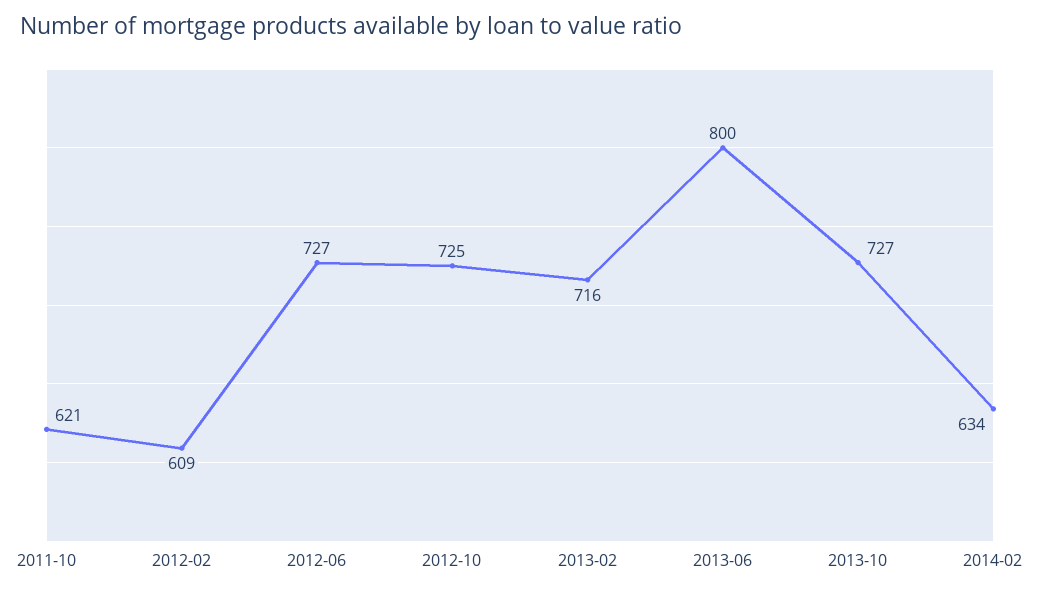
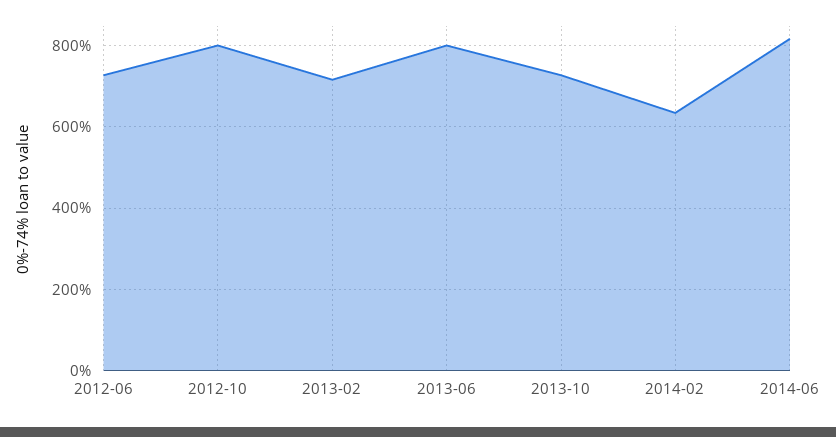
2011-10: 621 -> none
2012-02: 609 -> none
2012-10: 725 -> 800
2014-06: none -> 820

